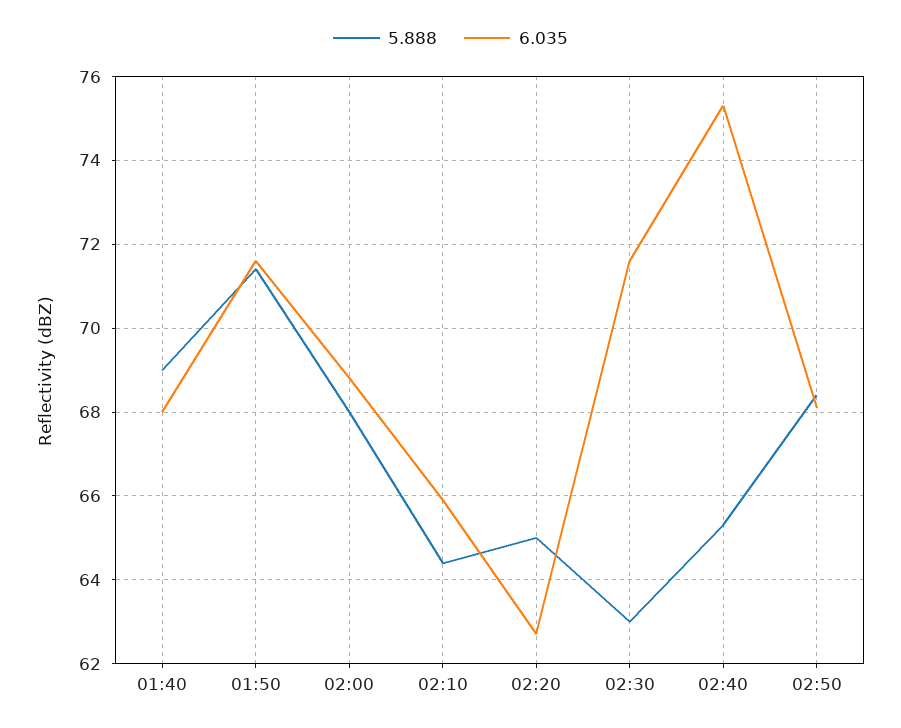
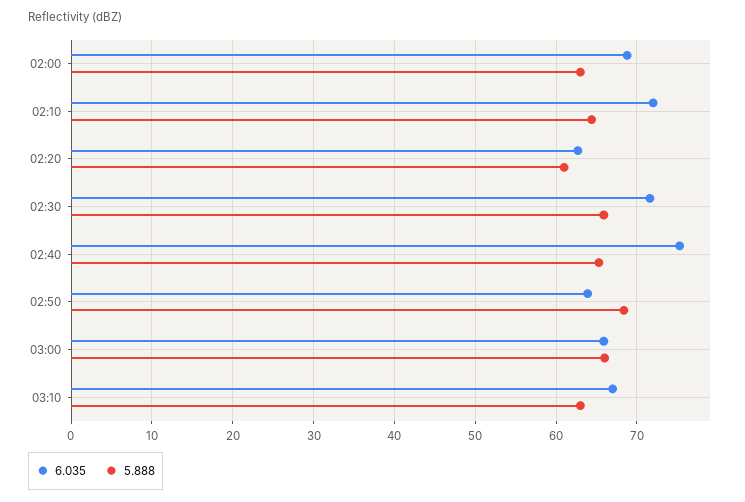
5.888, 01:40: 69 -> none
6.035, 01:40: 68 -> none
5.888, 01:50: 71.5 -> none
6.035, 01:50: 71.5 -> none
5.888, 02:00: 68 -> 63
6.035, 02:10: 66 -> 72
5.888, 02:20: 65 -> 61
5.888, 02:30: 63 -> 66
6.035, 02:50: 68 -> 64
6.035, 03:00: none -> 66
5.888, 03:00: none -> 66
6.035, 03:10: none -> 67
5.888, 03:10: none -> 63

